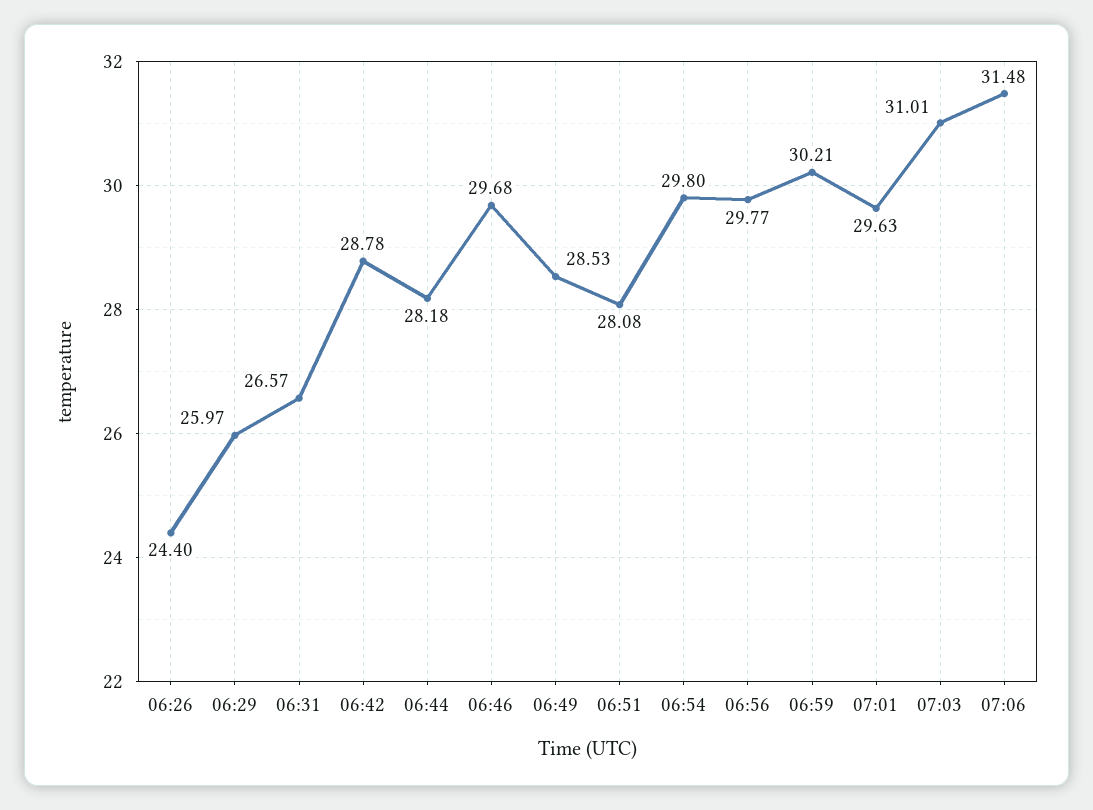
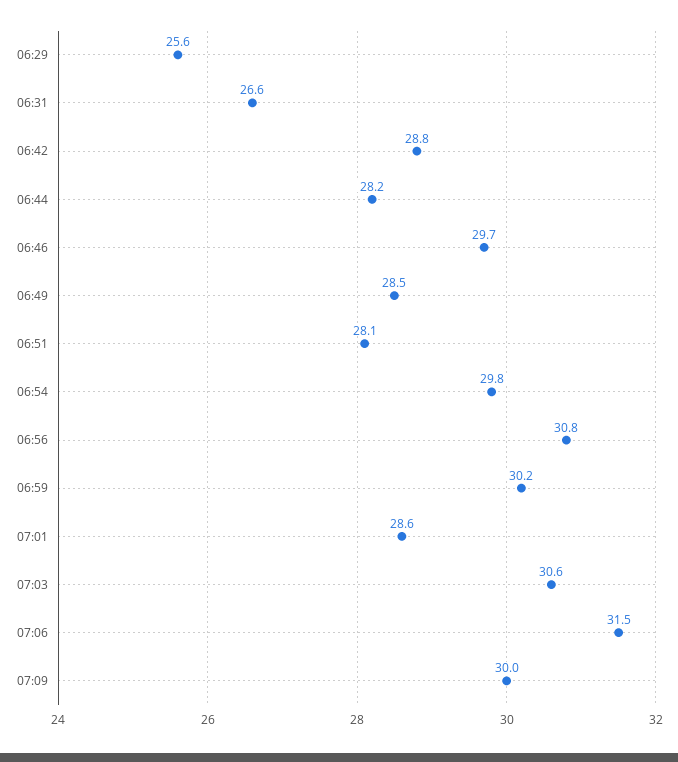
06:26: 24.4 -> none
06:29: 25.97 -> 25.6
06:56: 29.77 -> 30.8
07:01: 29.63 -> 28.6
07:03: 31.01 -> 30.6
07:09: none -> 30

